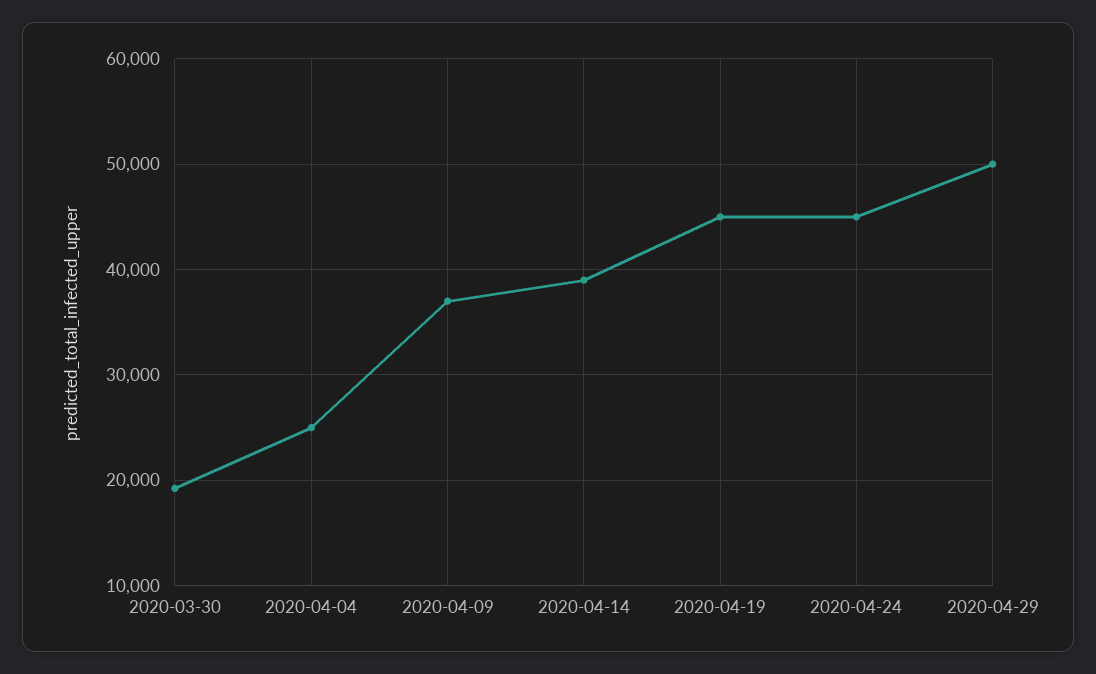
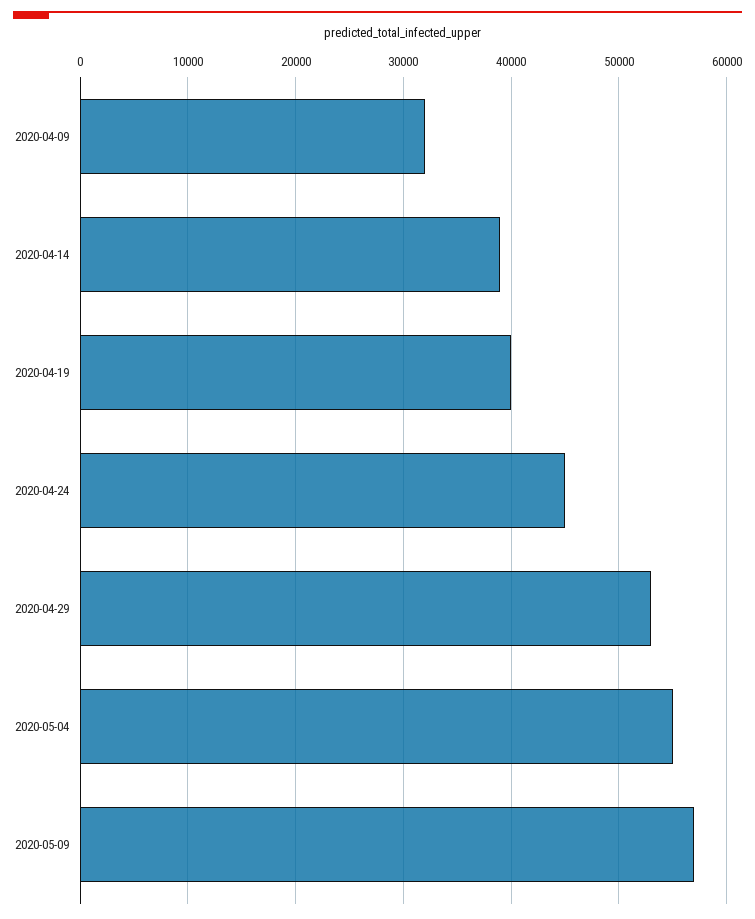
2020-03-30: 19000 -> none
2020-04-04: 25000 -> none
2020-04-09: 37000 -> 32000
2020-04-19: 45000 -> 40000
2020-04-29: 50000 -> 53000
2020-05-04: none -> 55000
2020-05-09: none -> 57000

